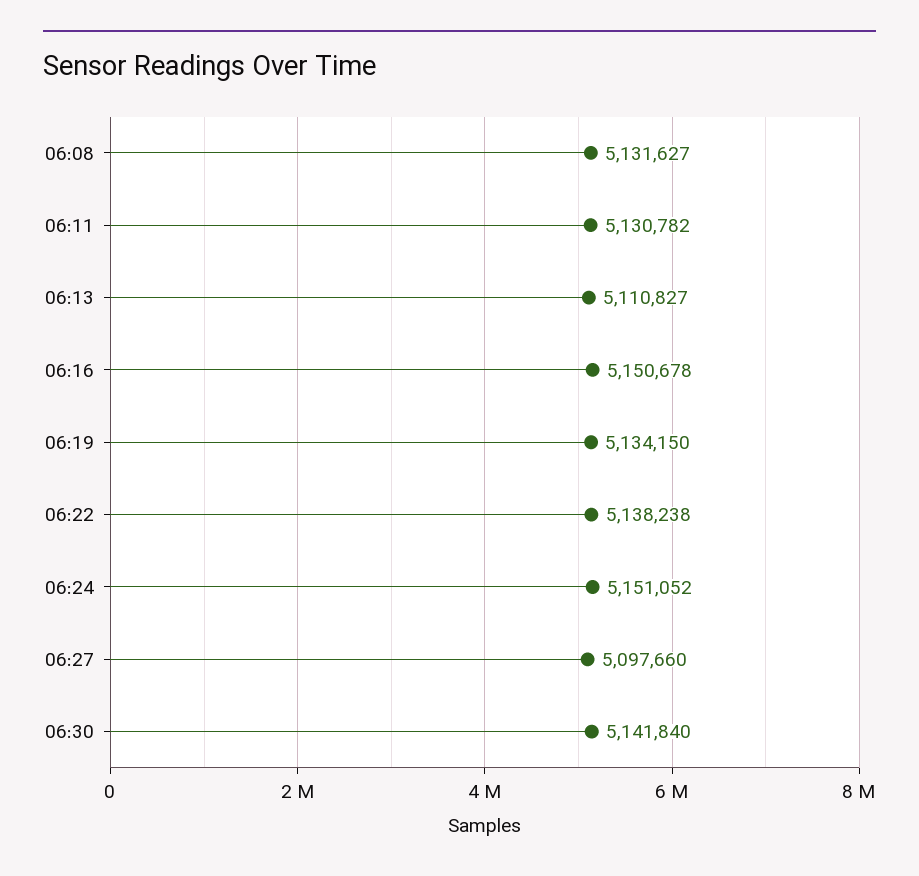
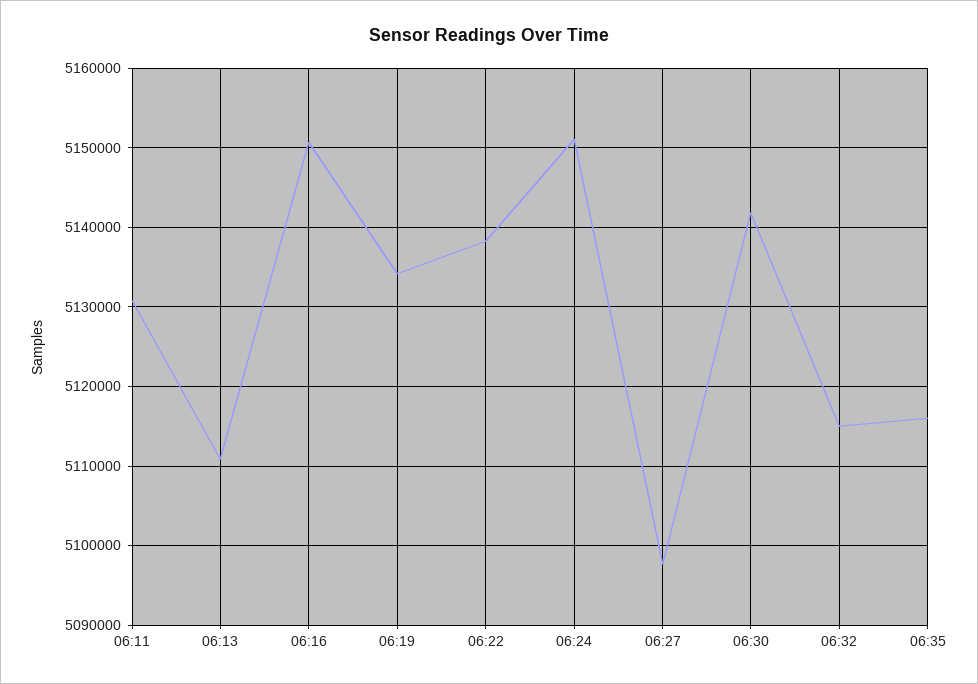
06:08: 5131627 -> none
06:32: none -> 5115000
06:35: none -> 5116000

